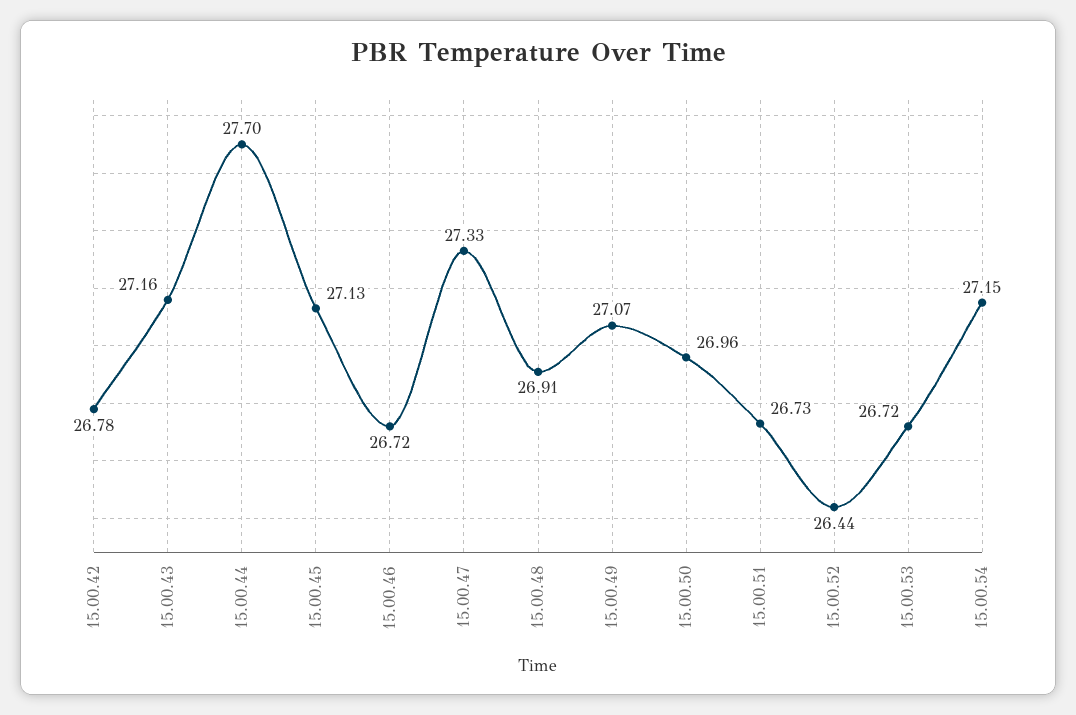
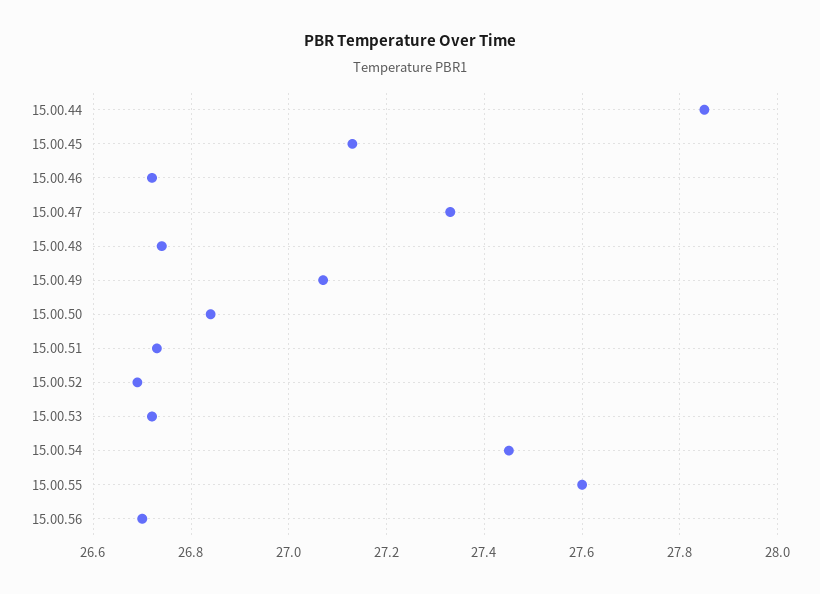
15.00.42: 26.78 -> none
15.00.43: 27.16 -> none
15.00.44: 27.7 -> 27.85
15.00.48: 26.91 -> 26.75
15.00.50: 26.96 -> 26.85
15.00.52: 26.44 -> 26.7
15.00.54: 27.15 -> 27.45
15.00.55: none -> 27.6
15.00.56: none -> 26.7

